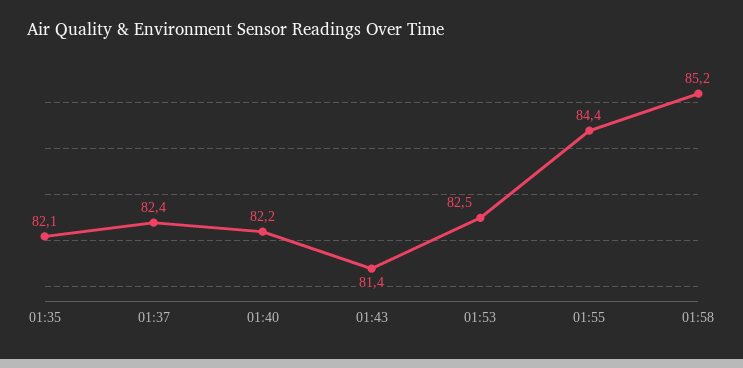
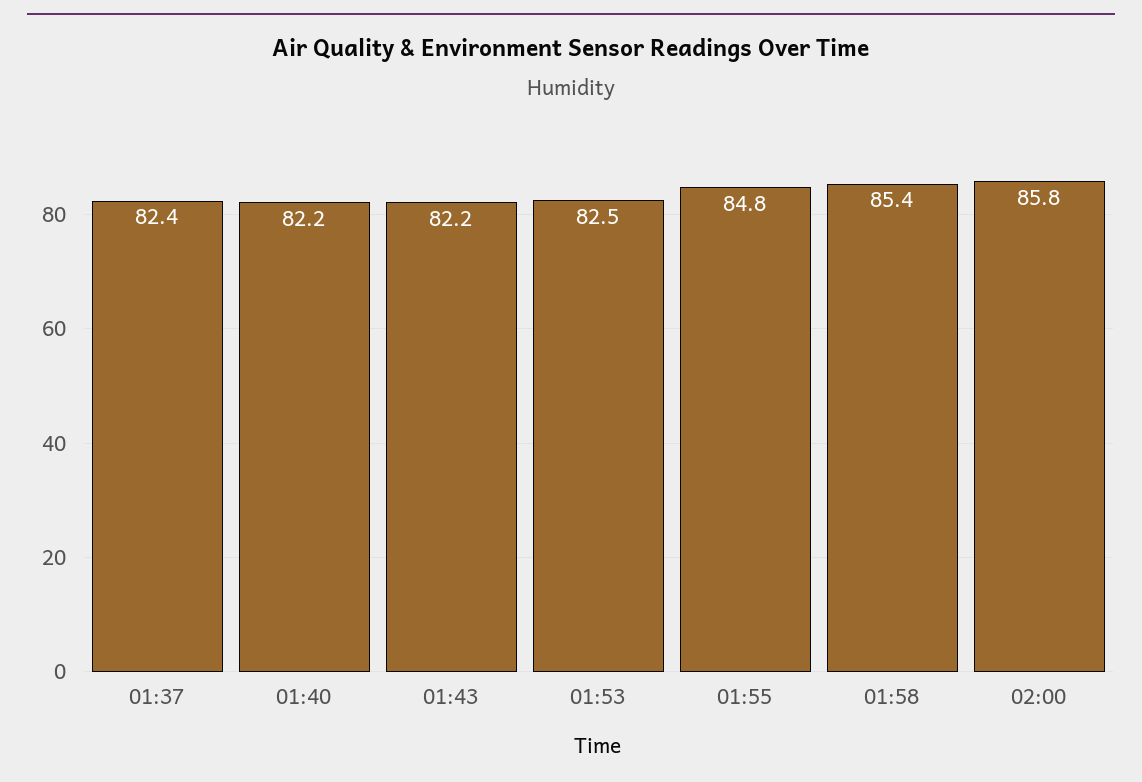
01:35: 82.1 -> none
01:43: 81.4 -> 82.2
01:55: 84.4 -> 84.8
01:58: 85.2 -> 85.4
02:00: none -> 85.8

